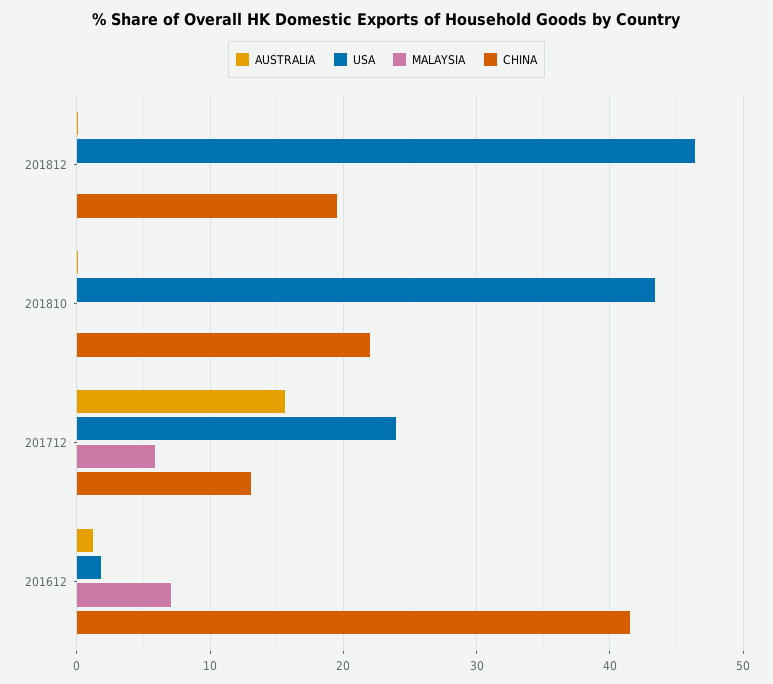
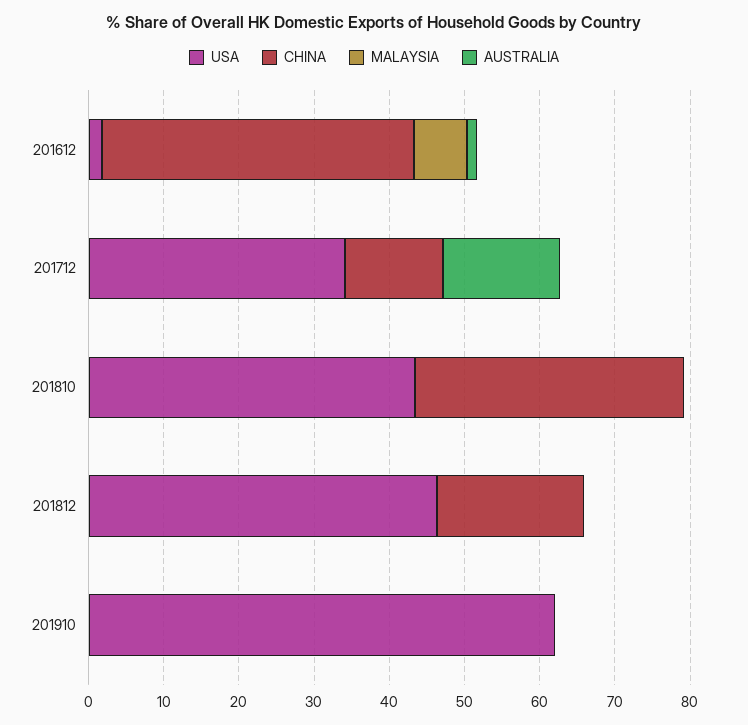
CHINA, 201810: 22 -> 36
USA, 201712: 24 -> 34
MALAYSIA, 201712: 6 -> 0
USA, 201910: none -> 62
CHINA, 201910: none -> 0
MALAYSIA, 201910: none -> 0
AUSTRALIA, 201910: none -> 0

